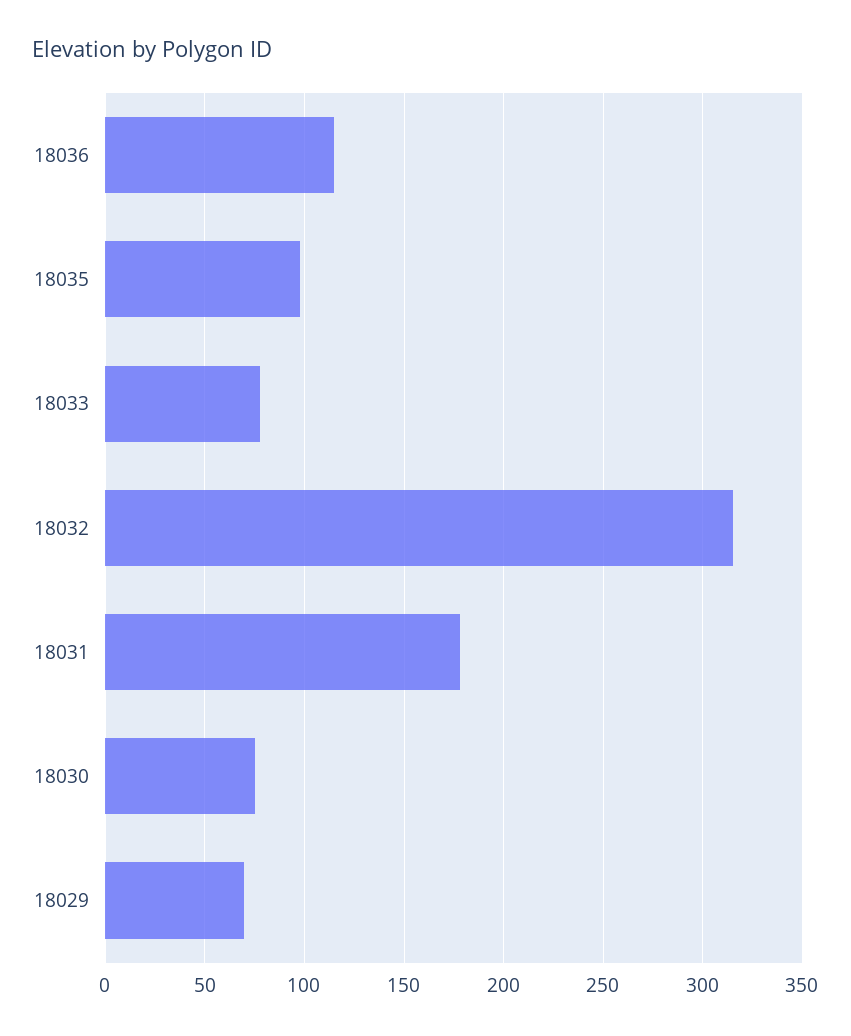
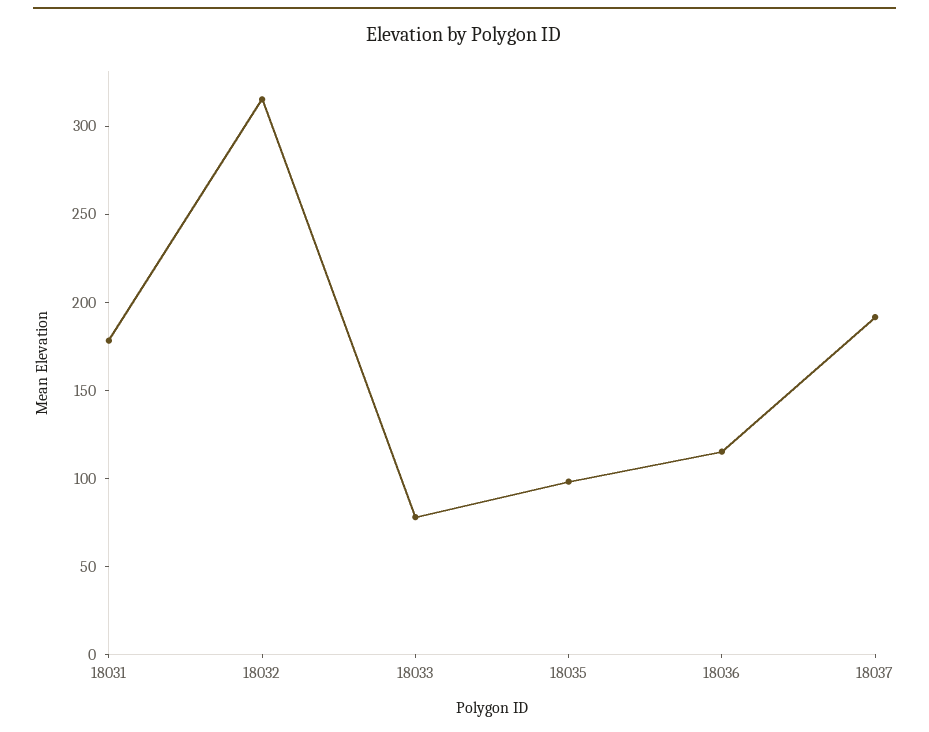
18030: 75 -> none
18029: 70 -> none
18037: none -> 190

